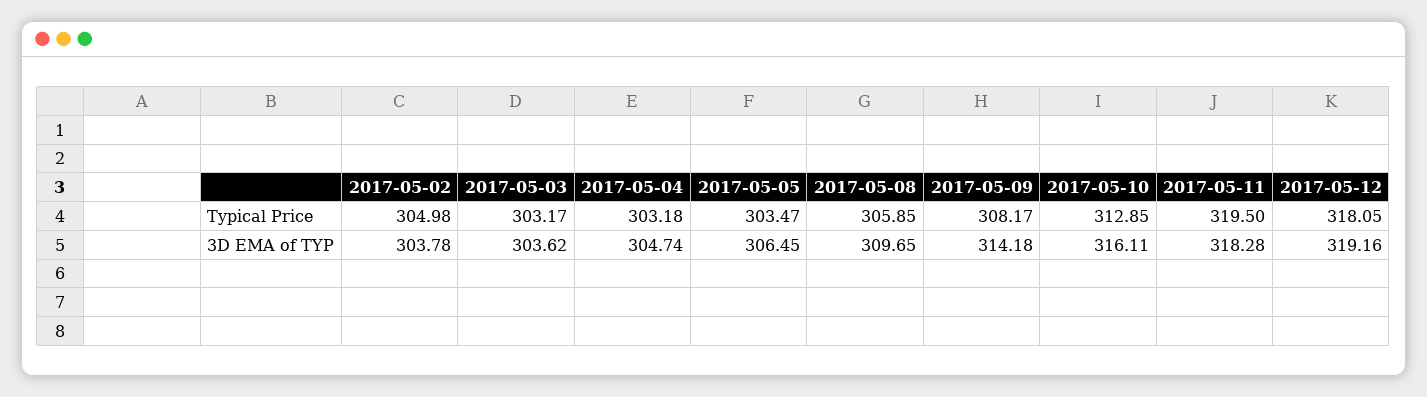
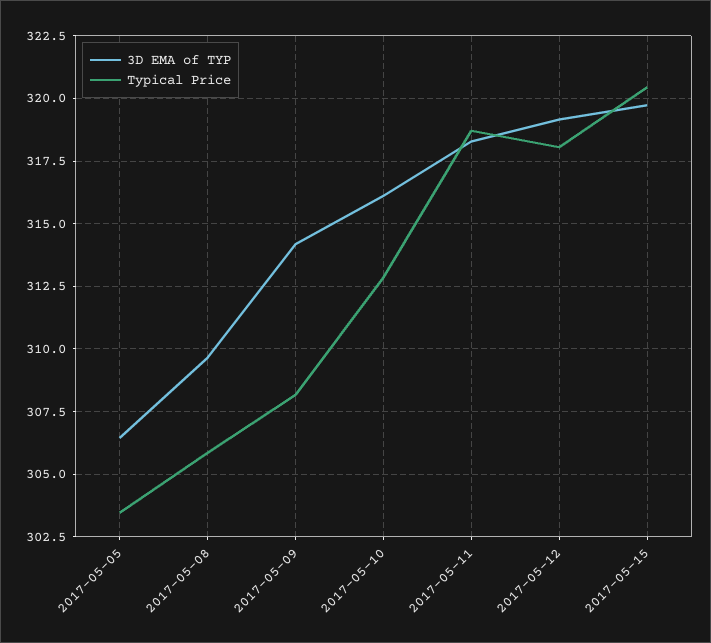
Typical Price, 2017-05-02: 304.98 -> none
Typical Price, 2017-05-03: 303.17 -> none
Typical Price, 2017-05-04: 303.18 -> none
Typical Price, 2017-05-11: 319.5 -> 318.75
3D EMA of TYP, 2017-05-02: 303.78 -> none
3D EMA of TYP, 2017-05-03: 303.62 -> none
3D EMA of TYP, 2017-05-04: 304.74 -> none
3D EMA of TYP, 2017-05-15: none -> 319.75
Typical Price, 2017-05-15: none -> 320.5

